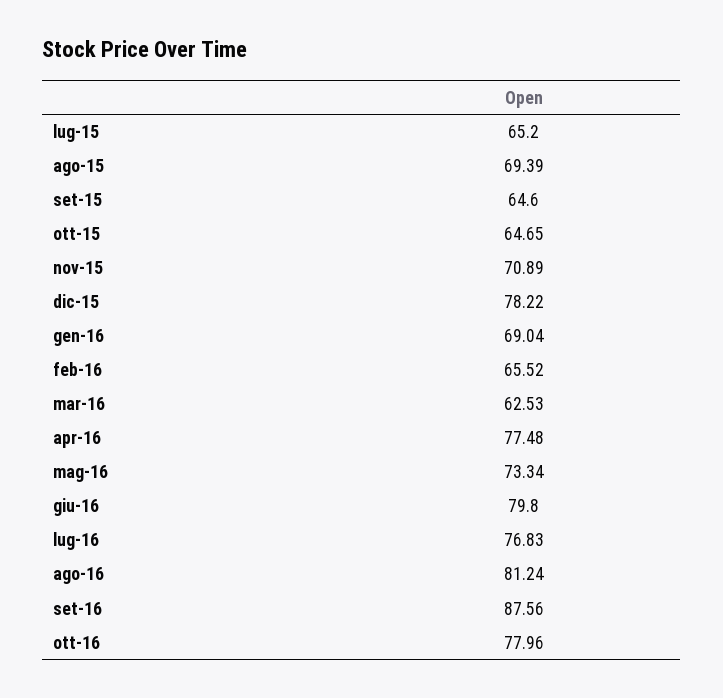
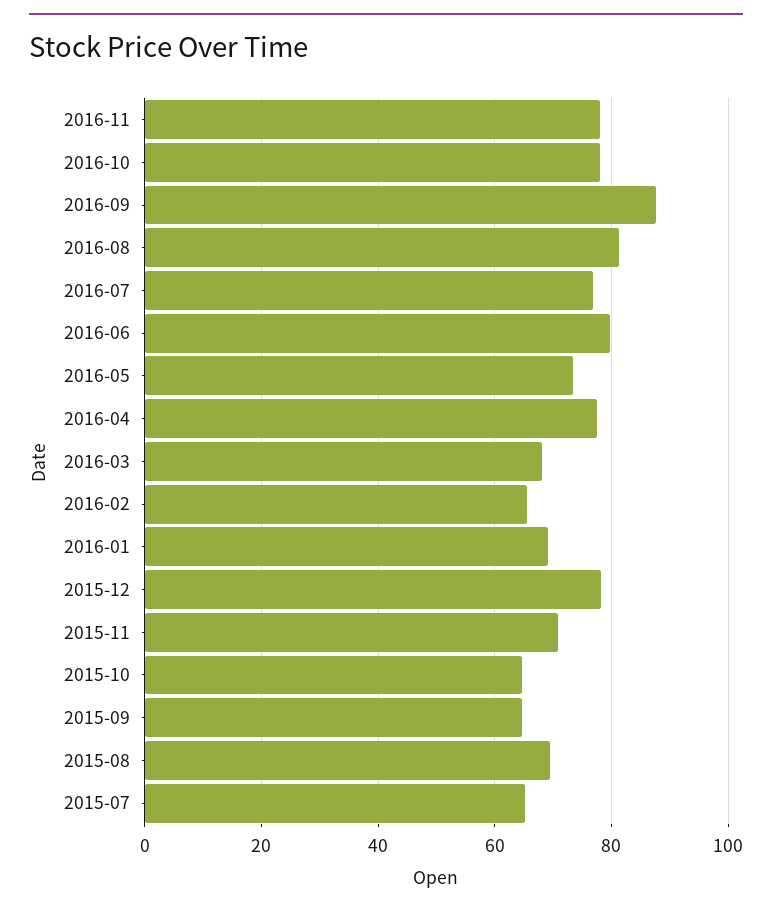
mar-16: 62.53 -> 68
2016-11: none -> 78

